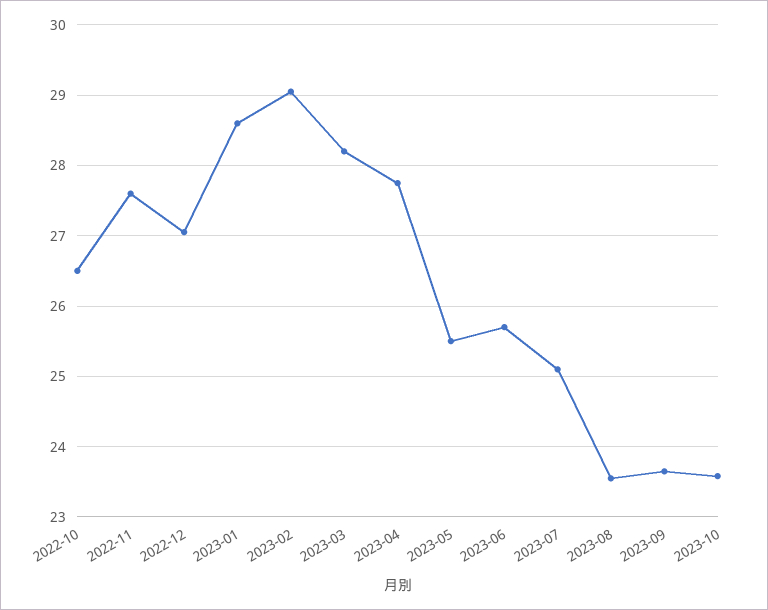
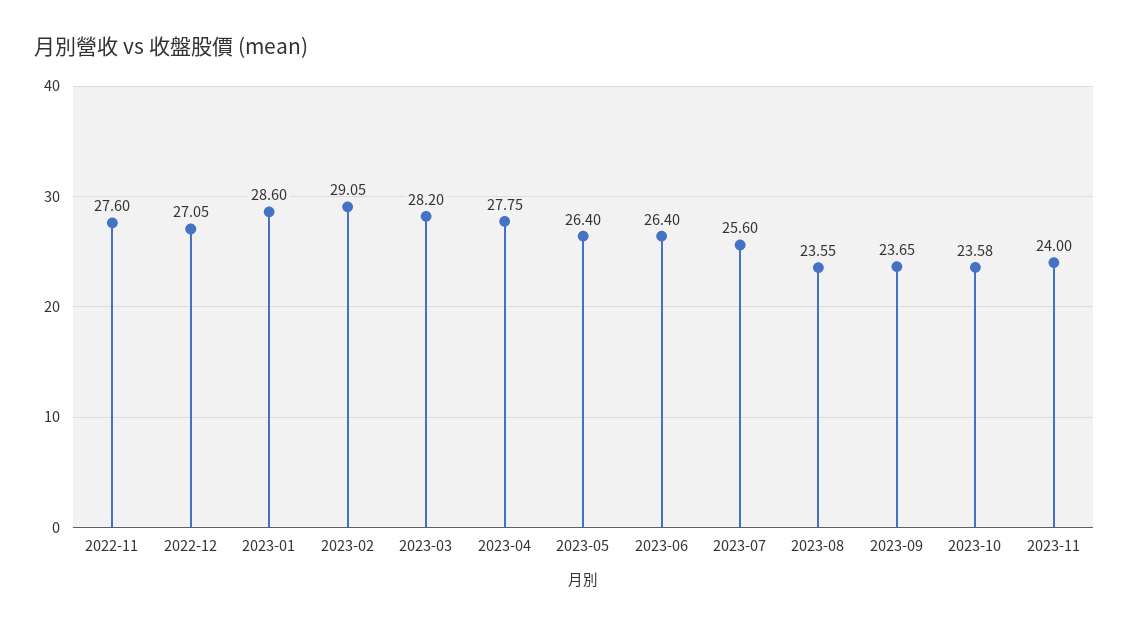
2022-10: 26.5 -> none
2023-05: 25.5 -> 26.4
2023-06: 25.7 -> 26.4
2023-07: 25.1 -> 25.6
2023-11: none -> 24

